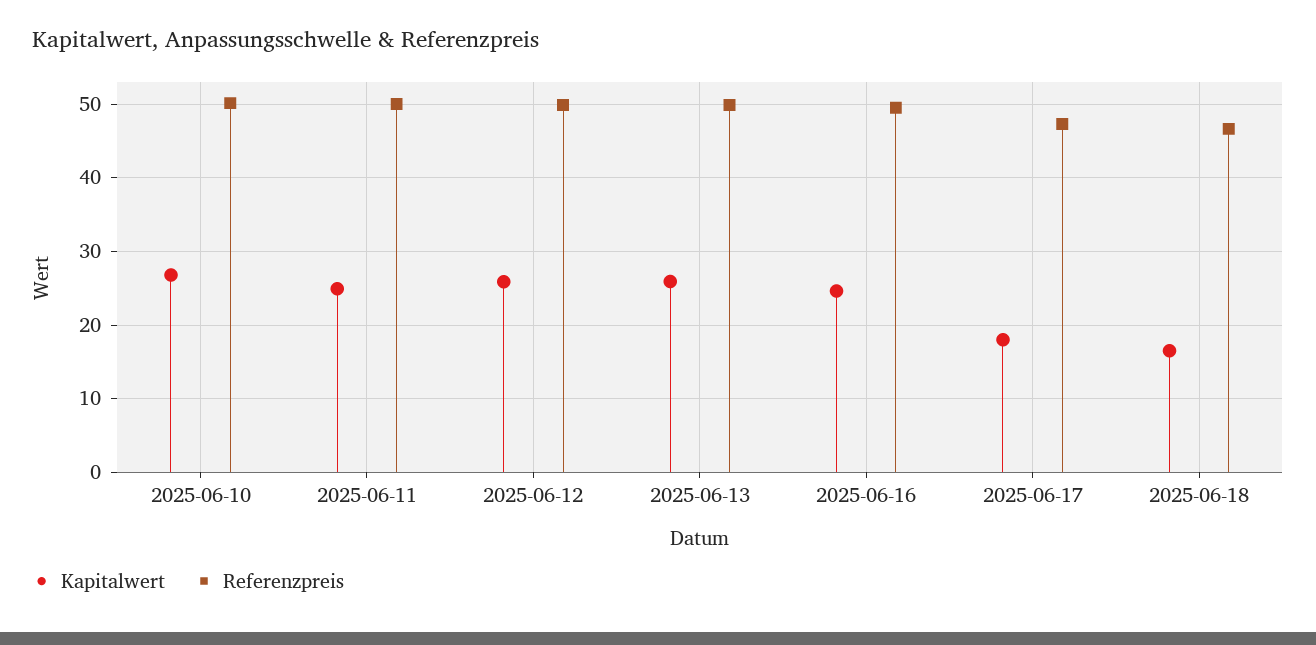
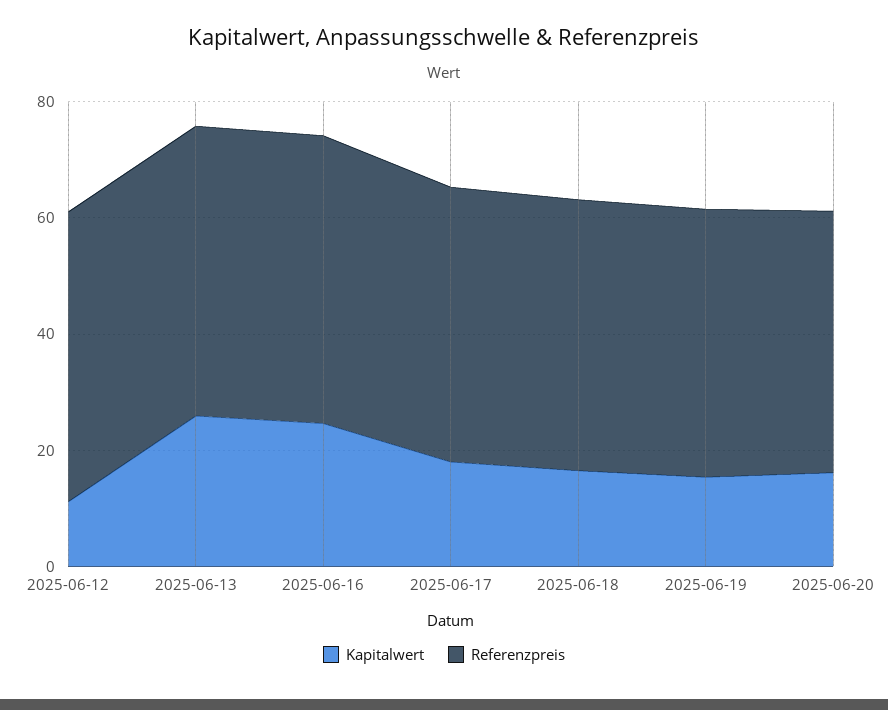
Kapitalwert, 2025-06-10: 27 -> none
Referenzpreis, 2025-06-10: 50 -> none
Kapitalwert, 2025-06-11: 25 -> none
Referenzpreis, 2025-06-11: 50 -> none
Kapitalwert, 2025-06-12: 26 -> 10
Kapitalwert, 2025-06-19: none -> 15
Referenzpreis, 2025-06-19: none -> 45
Kapitalwert, 2025-06-20: none -> 15
Referenzpreis, 2025-06-20: none -> 45

